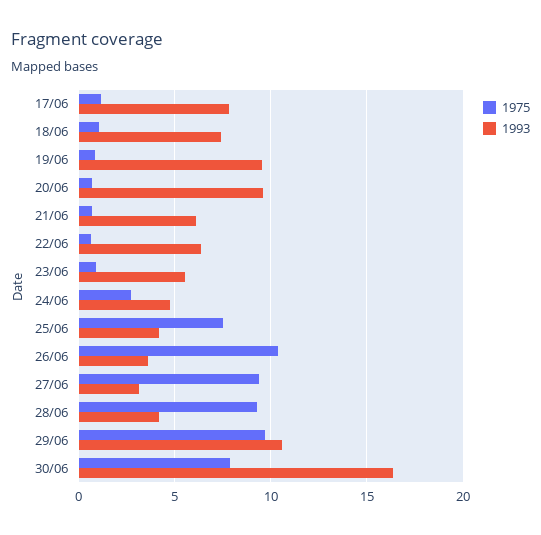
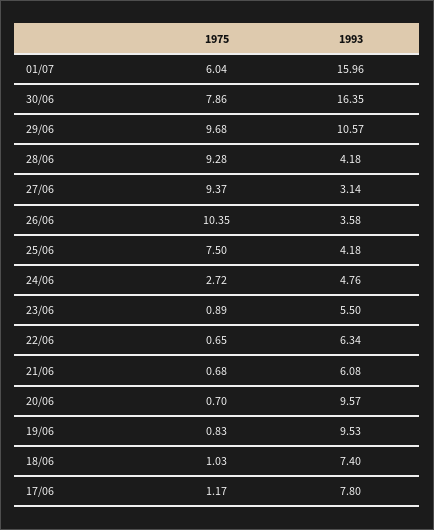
1975, 01/07: none -> 6.04
1993, 01/07: none -> 15.96

